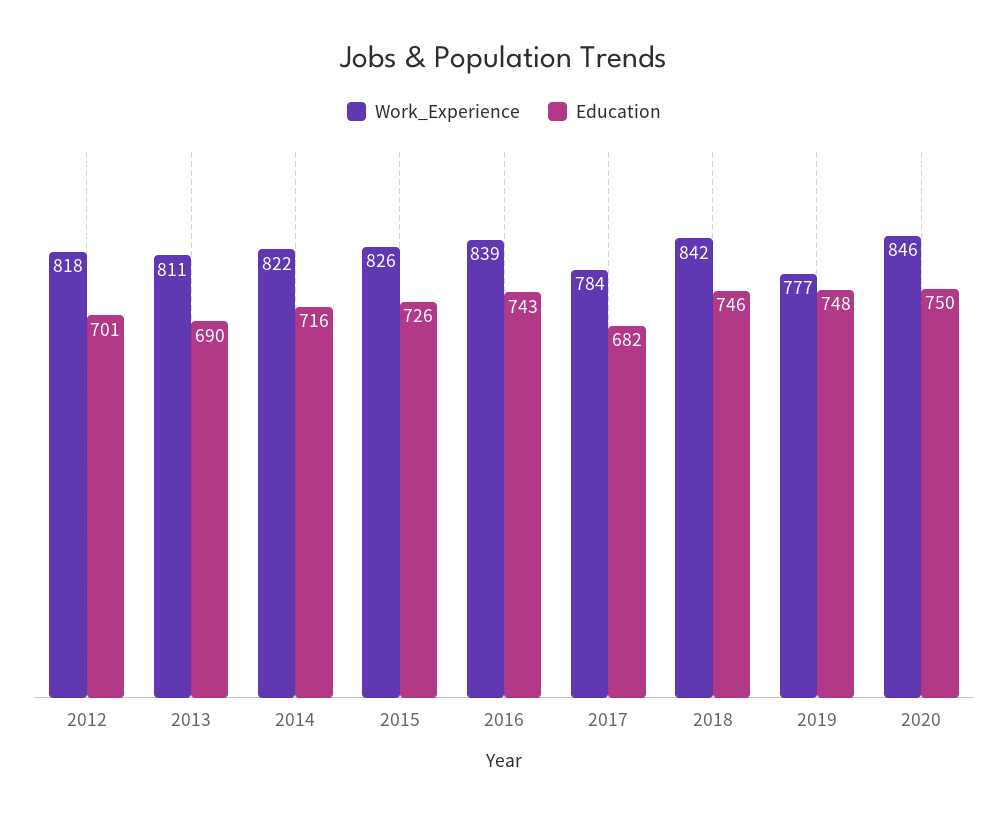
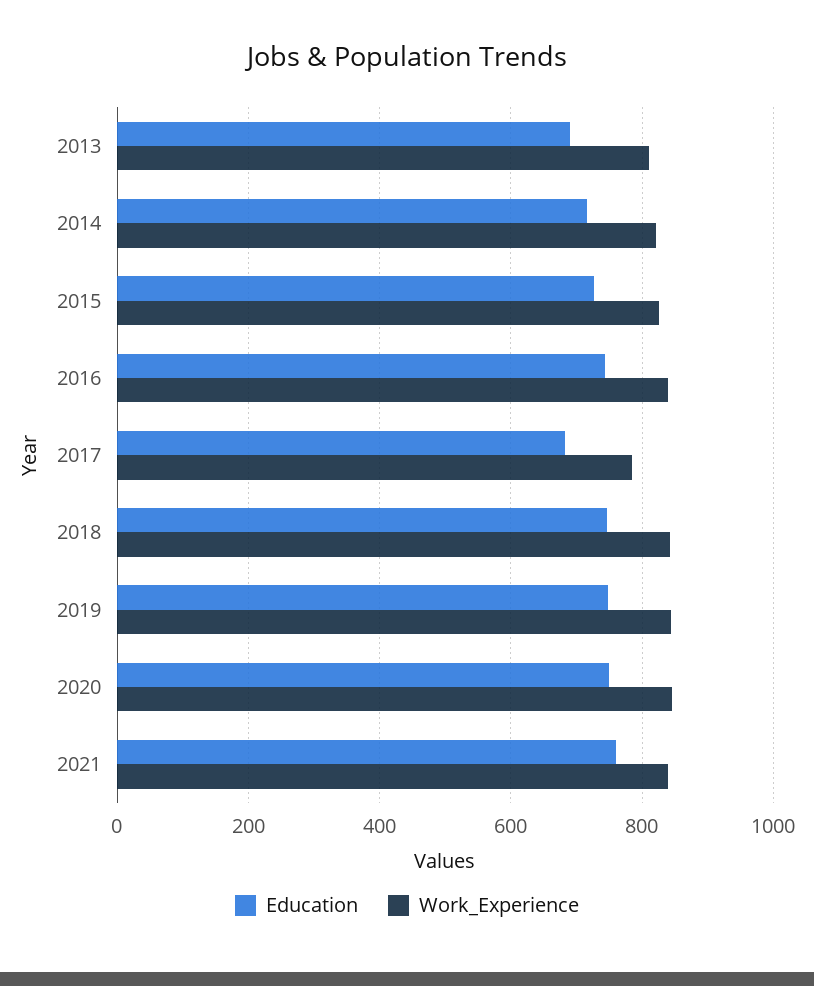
Work_Experience, 2012: 818 -> none
Education, 2012: 701 -> none
Work_Experience, 2019: 777 -> 840
Education, 2021: none -> 760
Work_Experience, 2021: none -> 840

